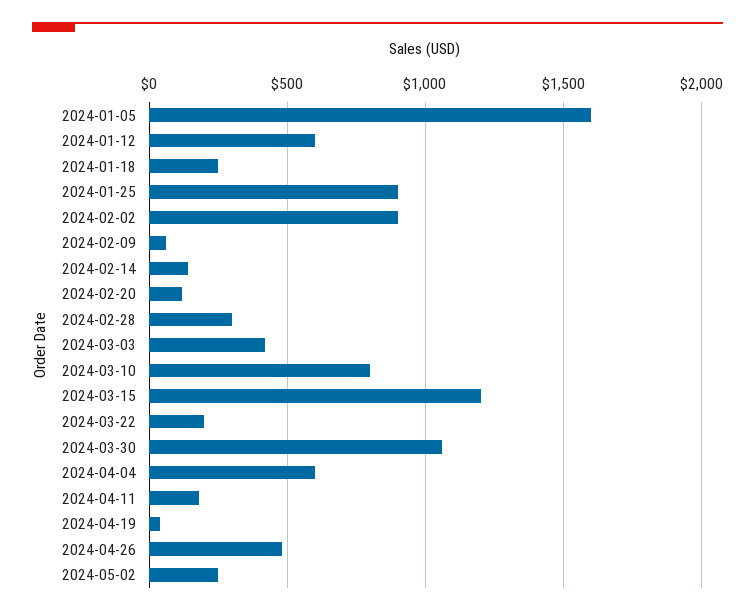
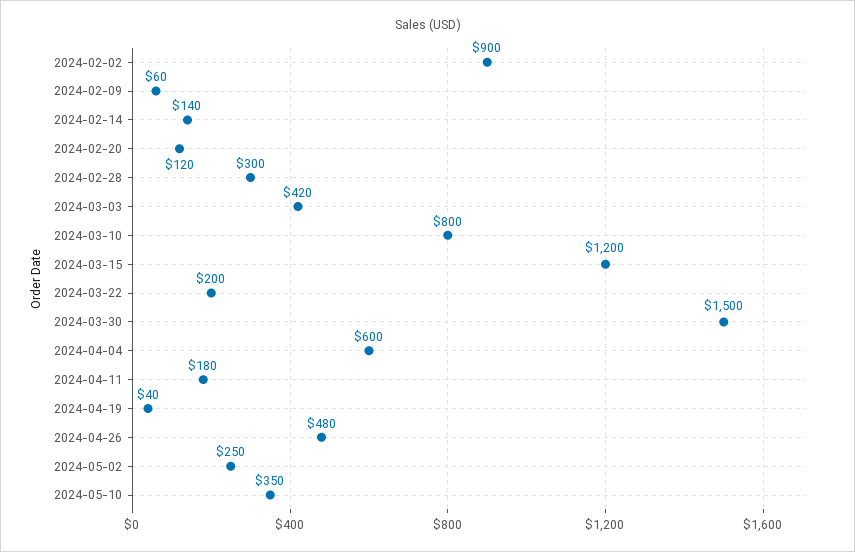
2024-01-05: 1600 -> none
2024-01-12: 600 -> none
2024-01-18: 250 -> none
2024-01-25: 900 -> none
2024-03-30: 1050 -> 1500
2024-05-10: none -> 350

